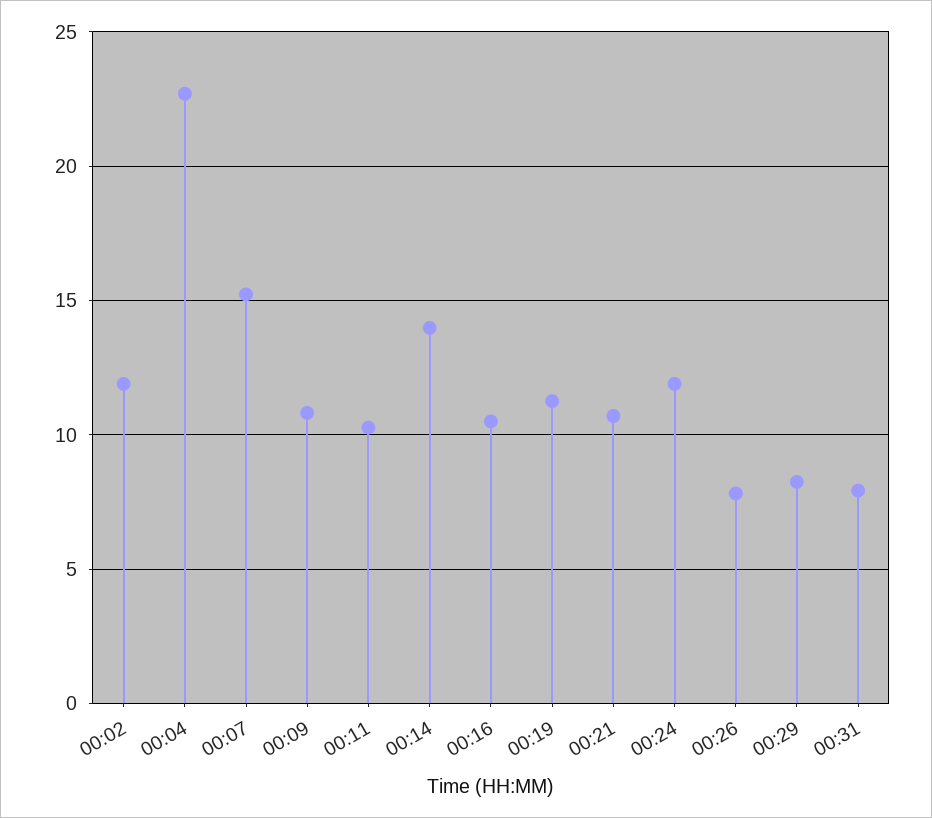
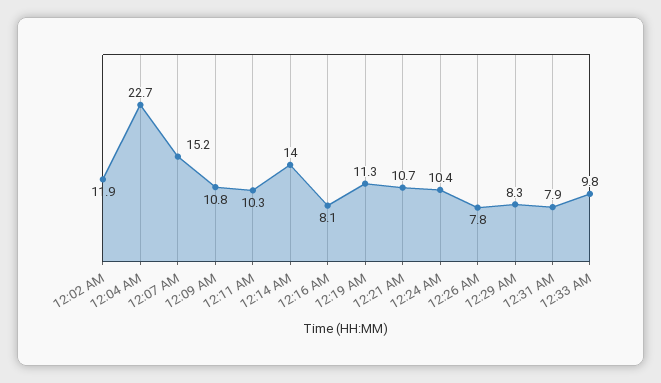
00:16: 10.5 -> 8.1
00:24: 12 -> 10.4
12:33 AM: none -> 9.8

